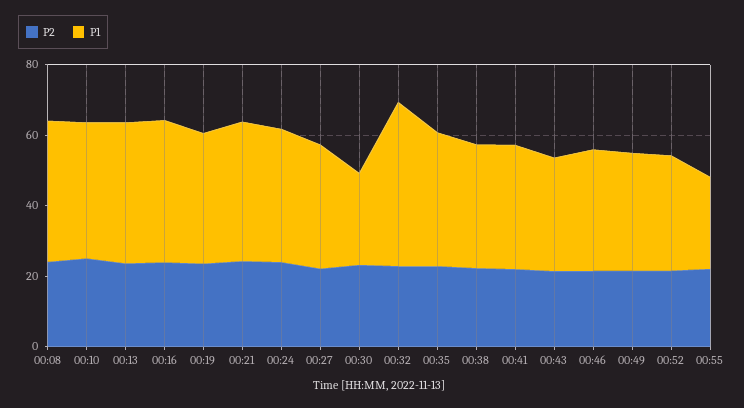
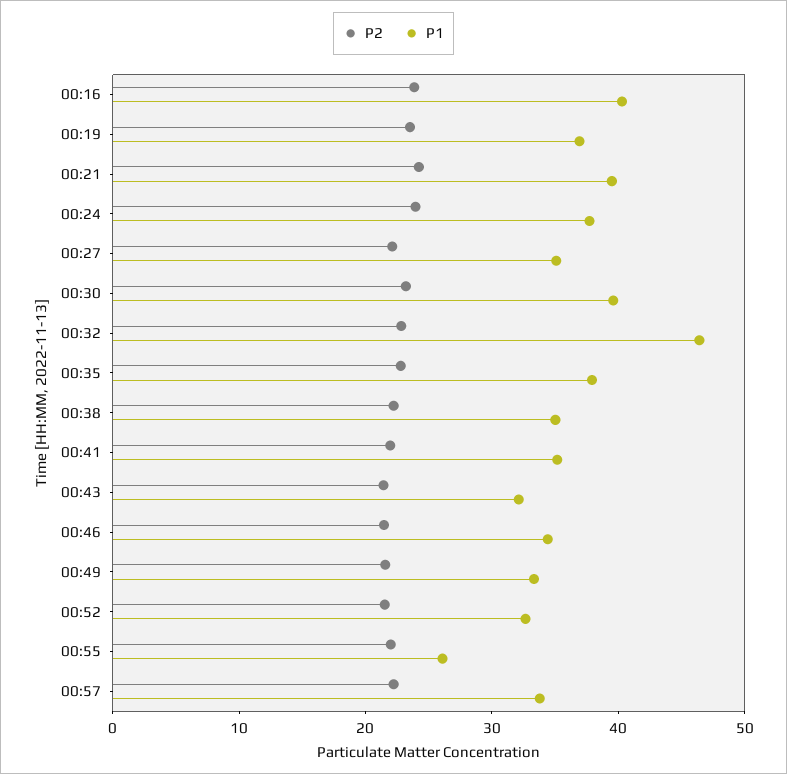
P2, 00:08: 25 -> none
P1, 00:08: 40 -> none
P2, 00:10: 25 -> none
P1, 00:10: 40 -> none
P2, 00:13: 25 -> none
P1, 00:13: 40 -> none
P1, 00:30: 25 -> 40
P2, 00:57: none -> 22
P1, 00:57: none -> 34

